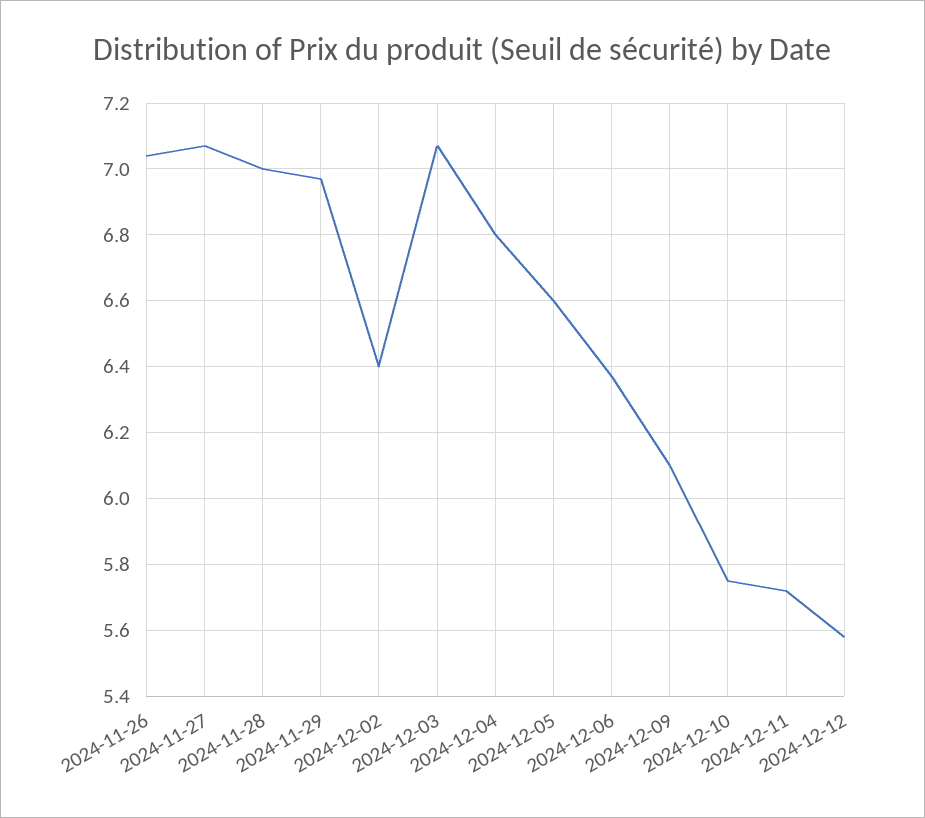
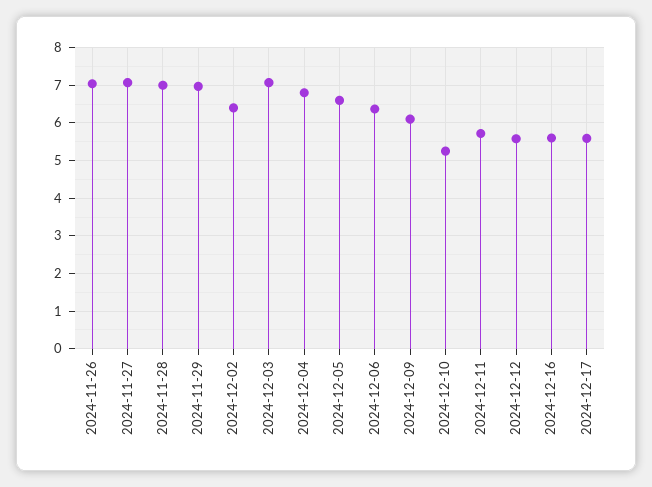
2024-12-10: 5.75 -> 5.2
2024-12-16: none -> 5.6
2024-12-17: none -> 5.6

